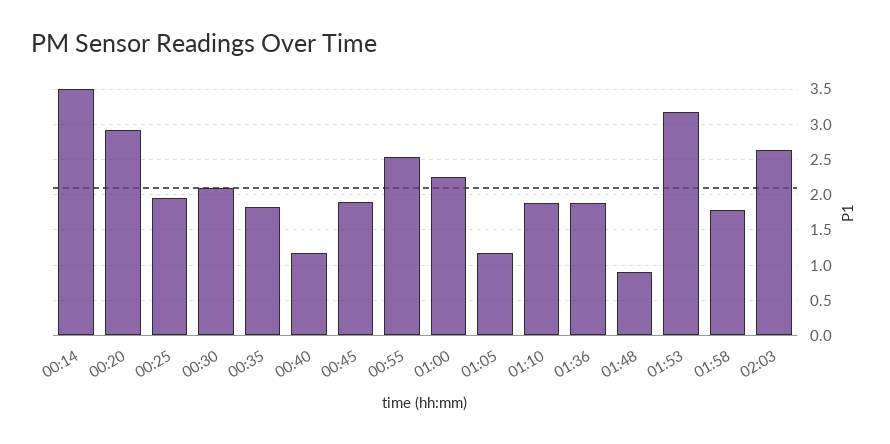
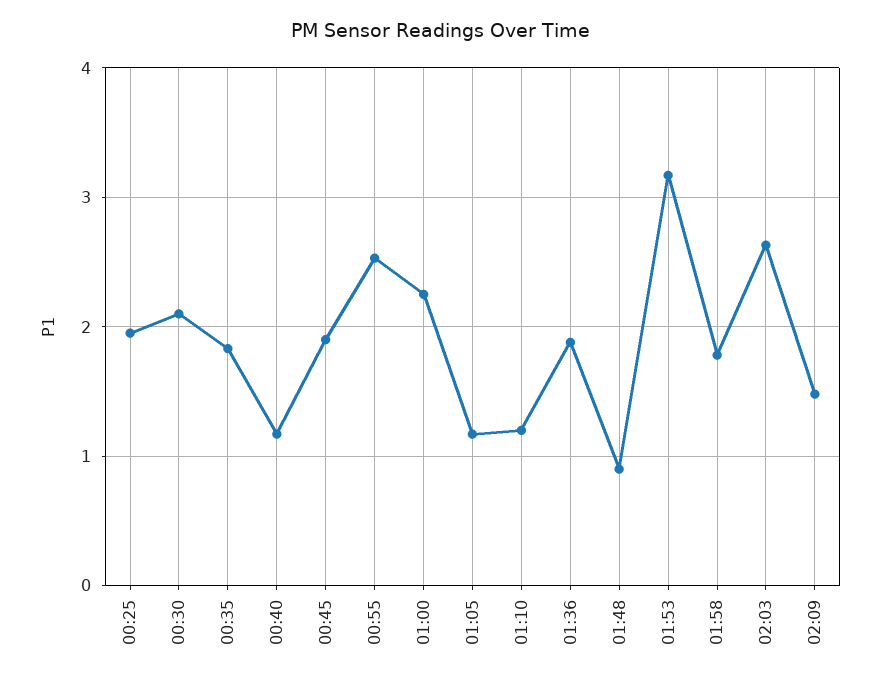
00:14: 3.5 -> none
00:20: 2.9 -> none
01:10: 1.9 -> 1.2
02:09: none -> 1.5

